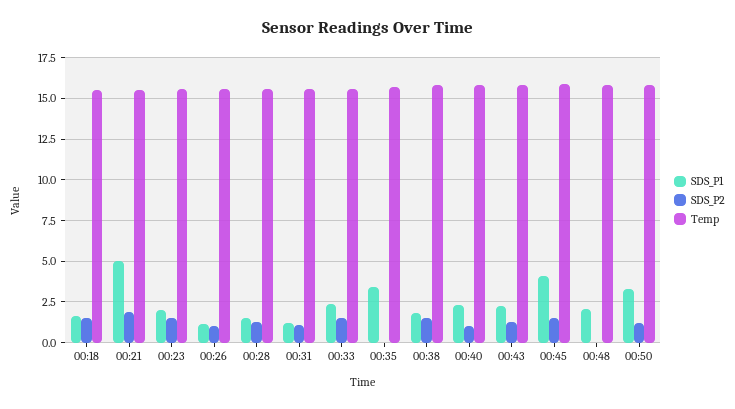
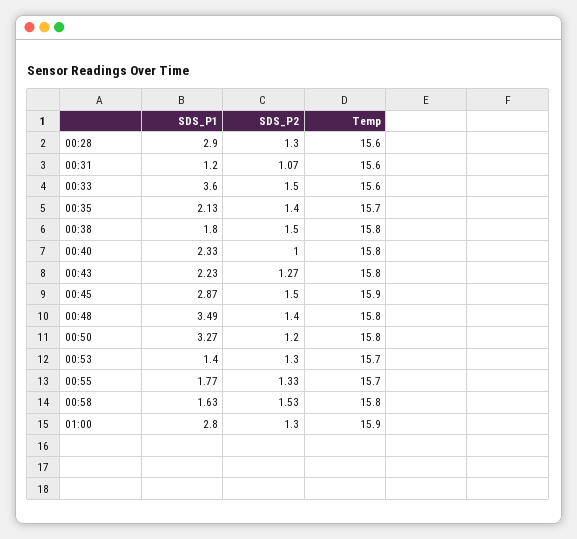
SDS_P1, 00:18: 1.5 -> none
SDS_P2, 00:18: 1.5 -> none
Temp, 00:18: 15.5 -> none
SDS_P1, 00:21: 5 -> none
SDS_P2, 00:21: 2 -> none
Temp, 00:21: 15.5 -> none
SDS_P1, 00:23: 2 -> none
SDS_P2, 00:23: 1.5 -> none
Temp, 00:23: 15.5 -> none
SDS_P1, 00:26: 1 -> none
SDS_P2, 00:26: 1 -> none
Temp, 00:26: 15.5 -> none
SDS_P1, 00:28: 1.5 -> 2.9
SDS_P1, 00:33: 2.5 -> 3.6
SDS_P1, 00:35: 3.5 -> 2.13
SDS_P2, 00:35: 0 -> 1.4
SDS_P1, 00:45: 4 -> 2.87
SDS_P1, 00:48: 2 -> 3.49
SDS_P2, 00:48: 0 -> 1.4
SDS_P1, 00:53: none -> 1.4
SDS_P2, 00:53: none -> 1.3
Temp, 00:53: none -> 15.7
SDS_P1, 00:55: none -> 1.77
SDS_P2, 00:55: none -> 1.33
Temp, 00:55: none -> 15.7
SDS_P1, 00:58: none -> 1.63
SDS_P2, 00:58: none -> 1.53
Temp, 00:58: none -> 15.8
SDS_P1, 01:00: none -> 2.8
SDS_P2, 01:00: none -> 1.3
Temp, 01:00: none -> 15.9

